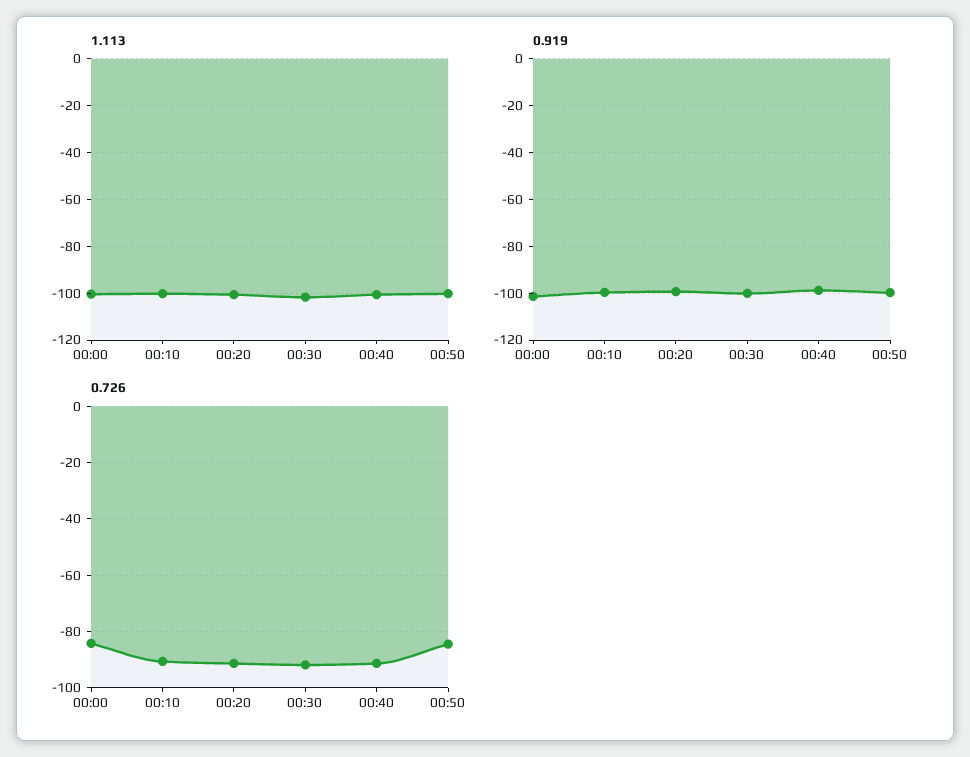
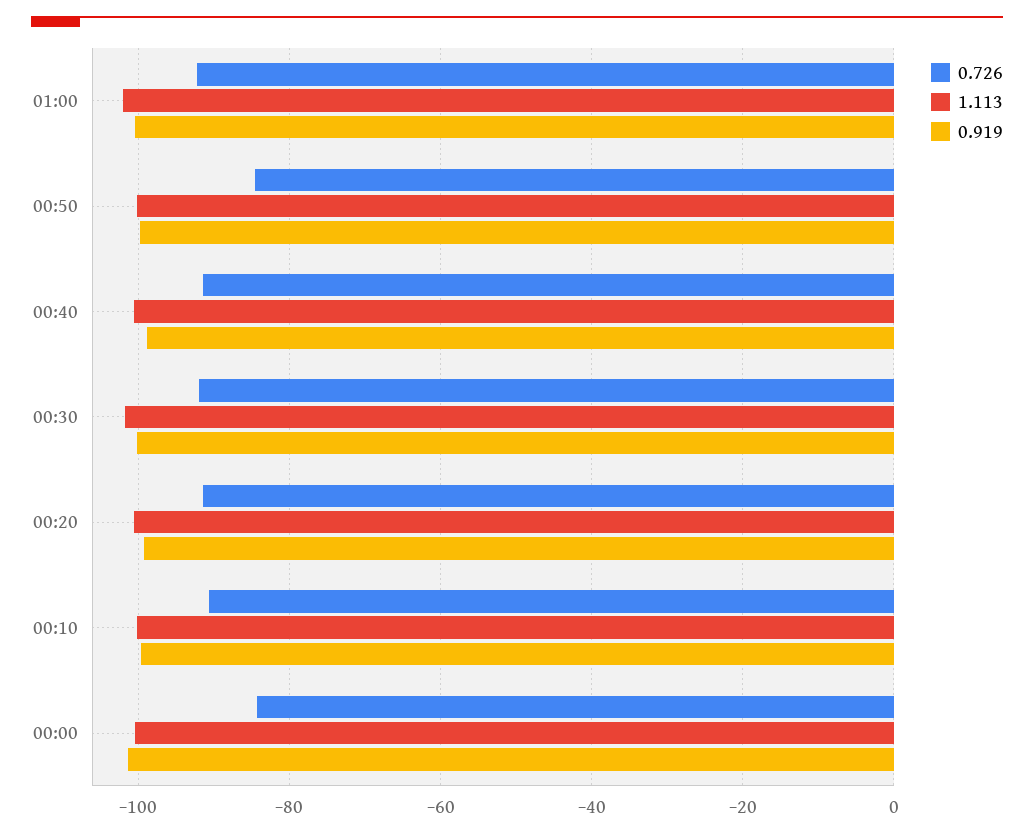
0.726, 01:00: none -> -92
1.113, 01:00: none -> -102
0.919, 01:00: none -> -100

